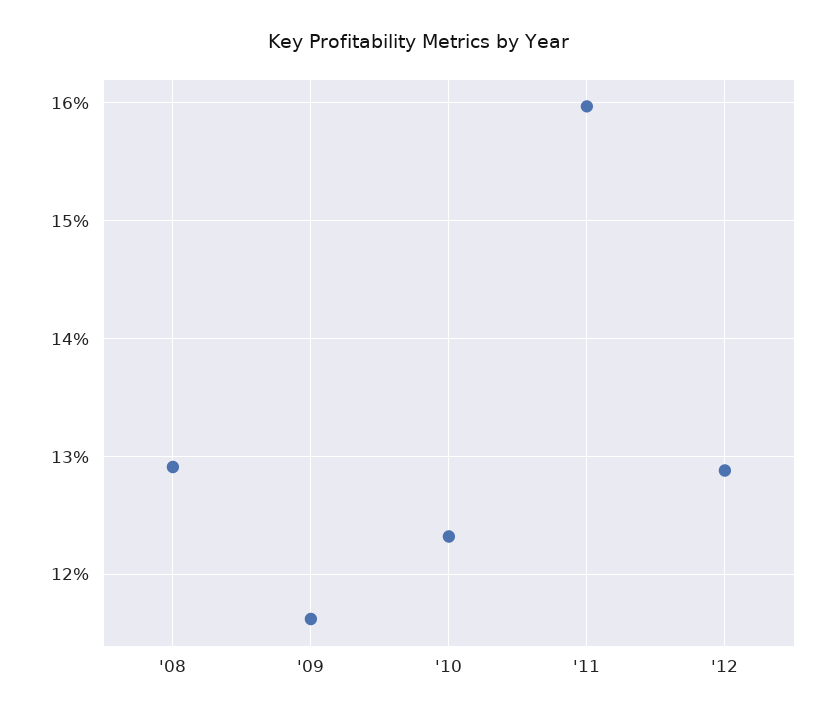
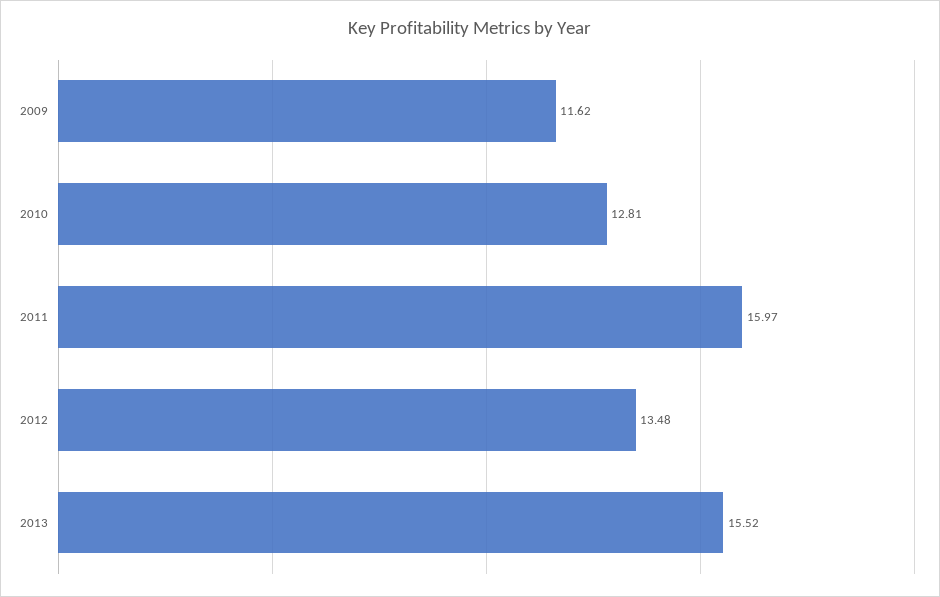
'08: 12.9 -> none
'10: 12.3 -> 12.81
'12: 12.9 -> 13.48
2013: none -> 15.52

